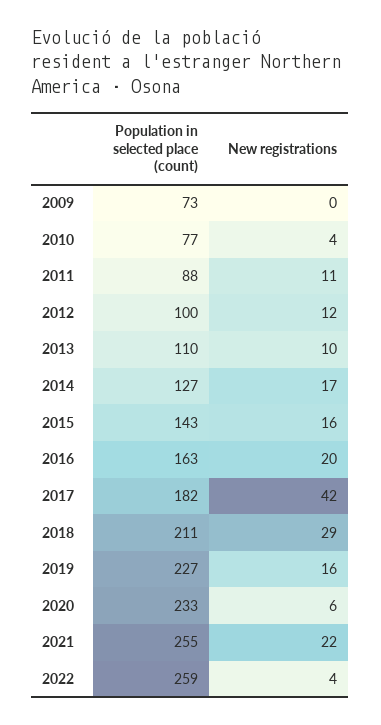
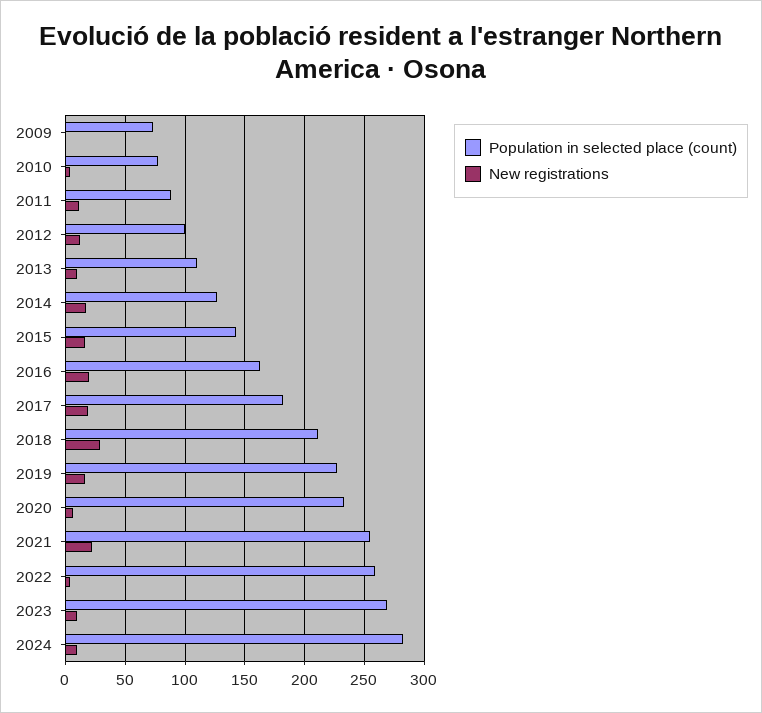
New registrations, 2017: 42 -> 20
Population in selected place (count), 2023: none -> 270
New registrations, 2023: none -> 10
Population in selected place (count), 2024: none -> 280
New registrations, 2024: none -> 10

